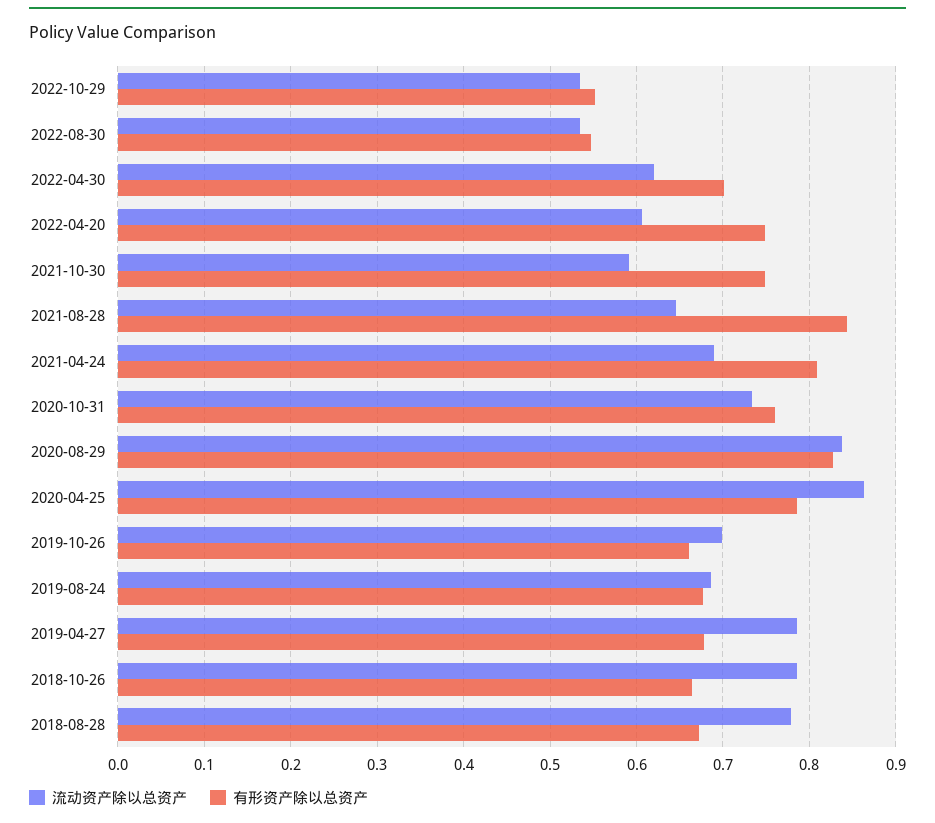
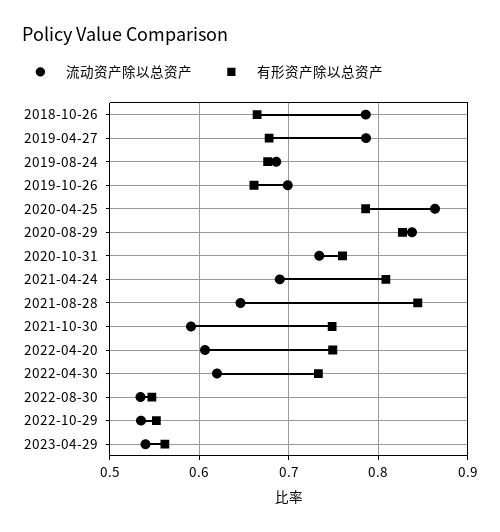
有形资产除以总资产, 2022-04-30: 0.7 -> 0.73
流动资产除以总资产, 2018-08-28: 0.78 -> none
有形资产除以总资产, 2018-08-28: 0.67 -> none
流动资产除以总资产, 2023-04-29: none -> 0.54
有形资产除以总资产, 2023-04-29: none -> 0.56

